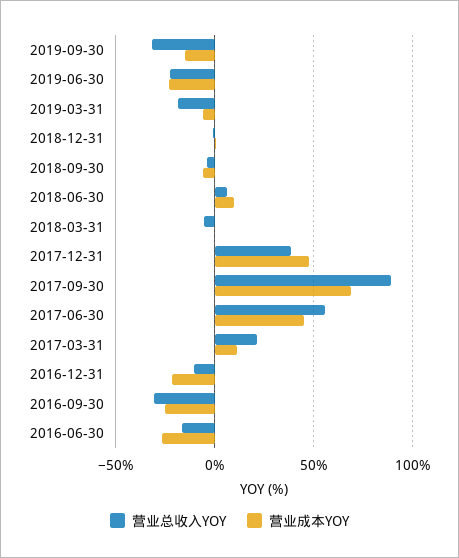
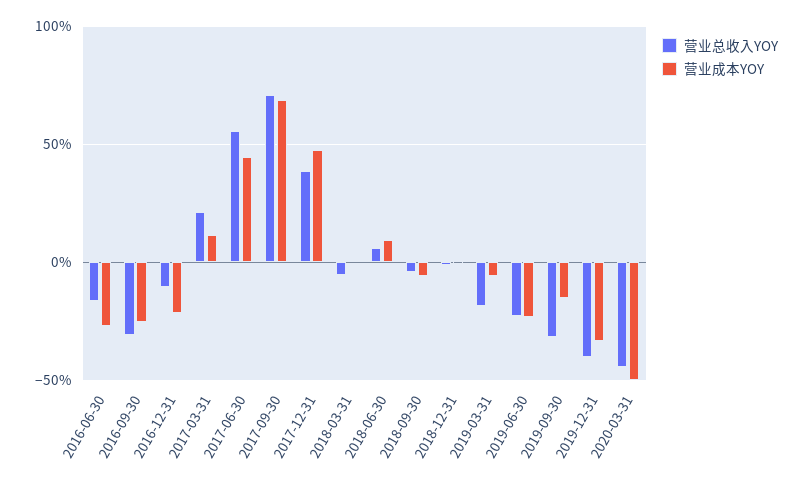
营业总收入YOY, 2017-09-30: 90 -> 70
营业总收入YOY, 2019-12-31: none -> -40
营业成本YOY, 2019-12-31: none -> -35
营业总收入YOY, 2020-03-31: none -> -45
营业成本YOY, 2020-03-31: none -> -50

